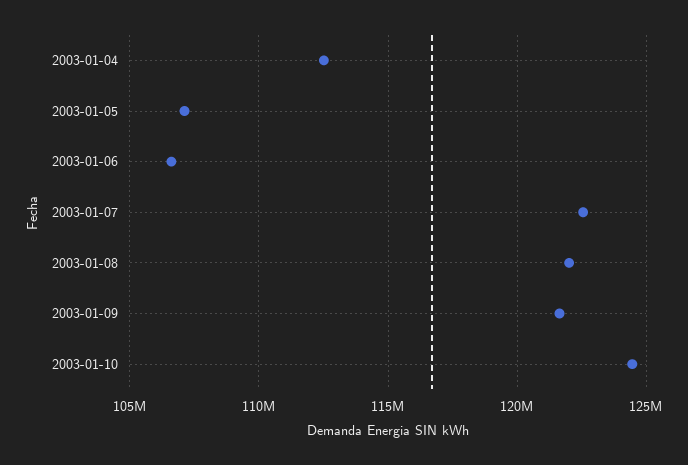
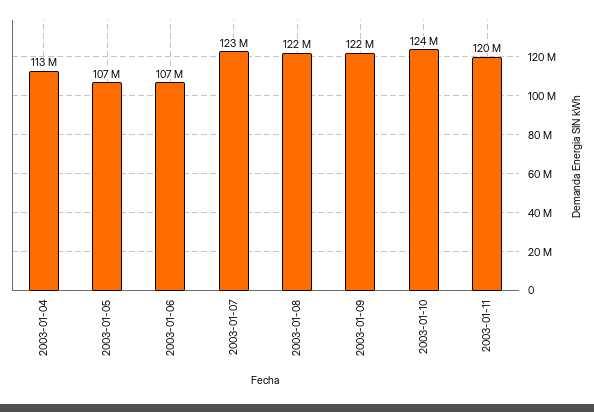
2003-01-11: none -> 120000000

